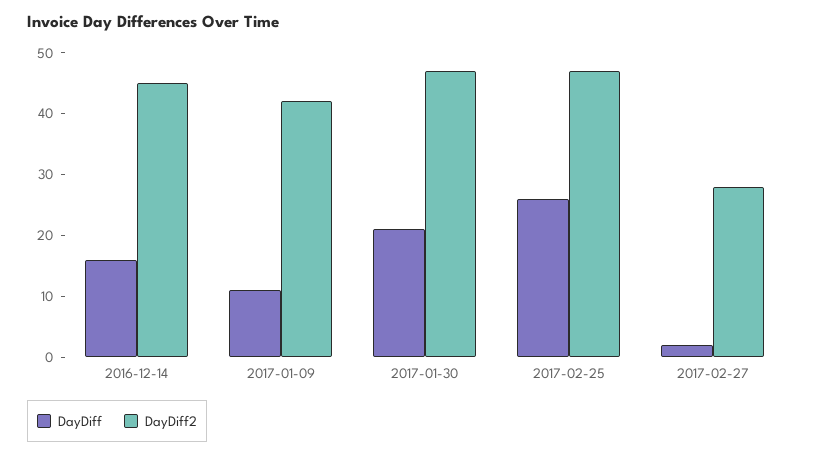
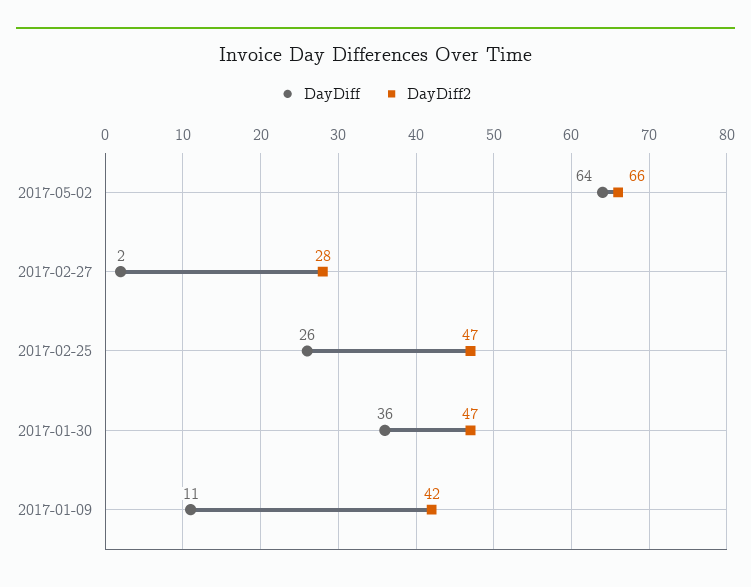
DayDiff, 2016-12-14: 15 -> none
DayDiff2, 2016-12-14: 45 -> none
DayDiff, 2017-01-30: 20 -> 36
DayDiff, 2017-05-02: none -> 64
DayDiff2, 2017-05-02: none -> 66

